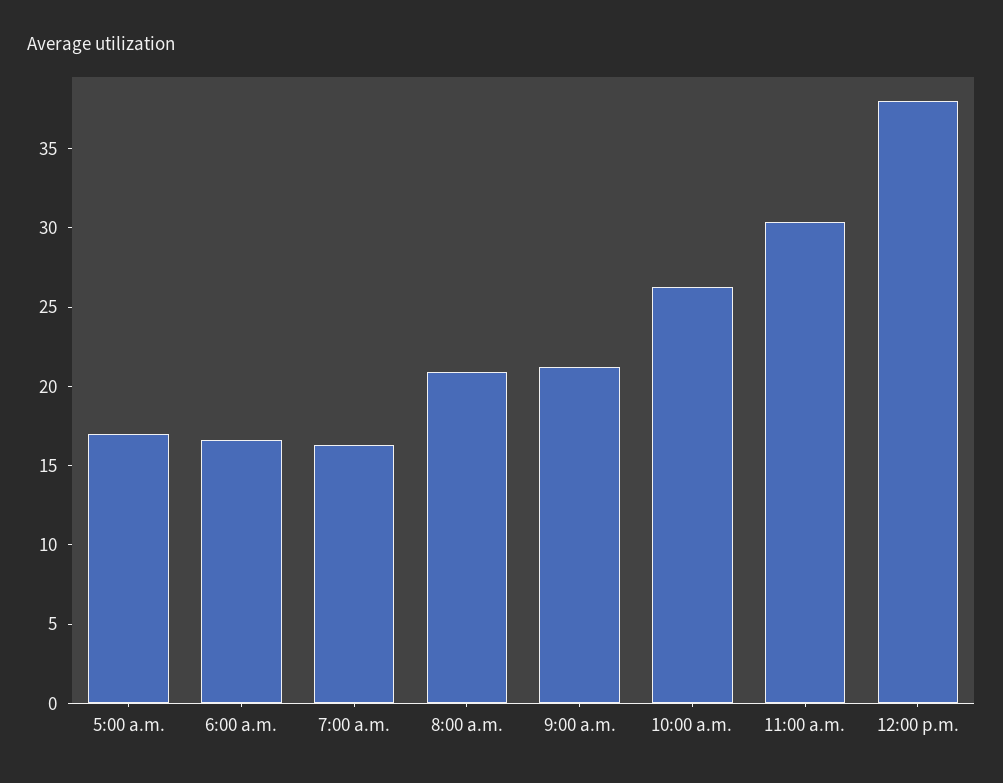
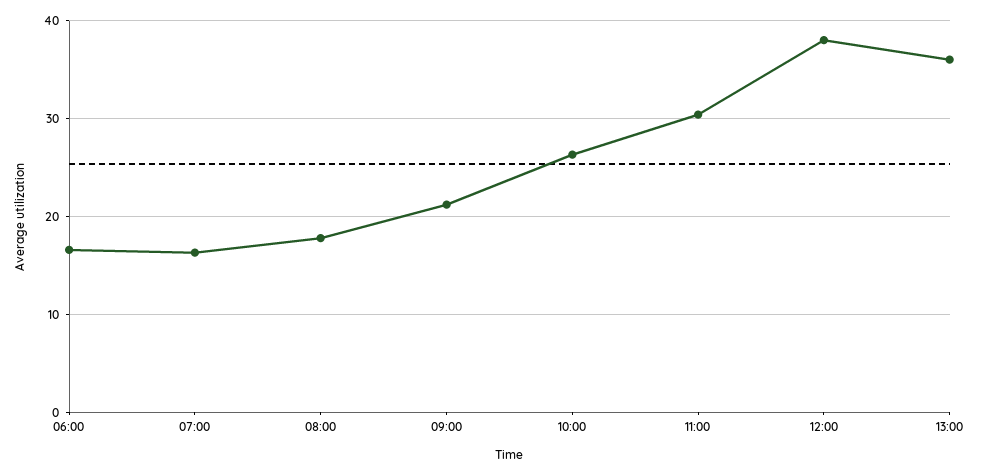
5:00 a.m.: 17 -> none
8:00 a.m.: 21 -> 18
13:00: none -> 36

